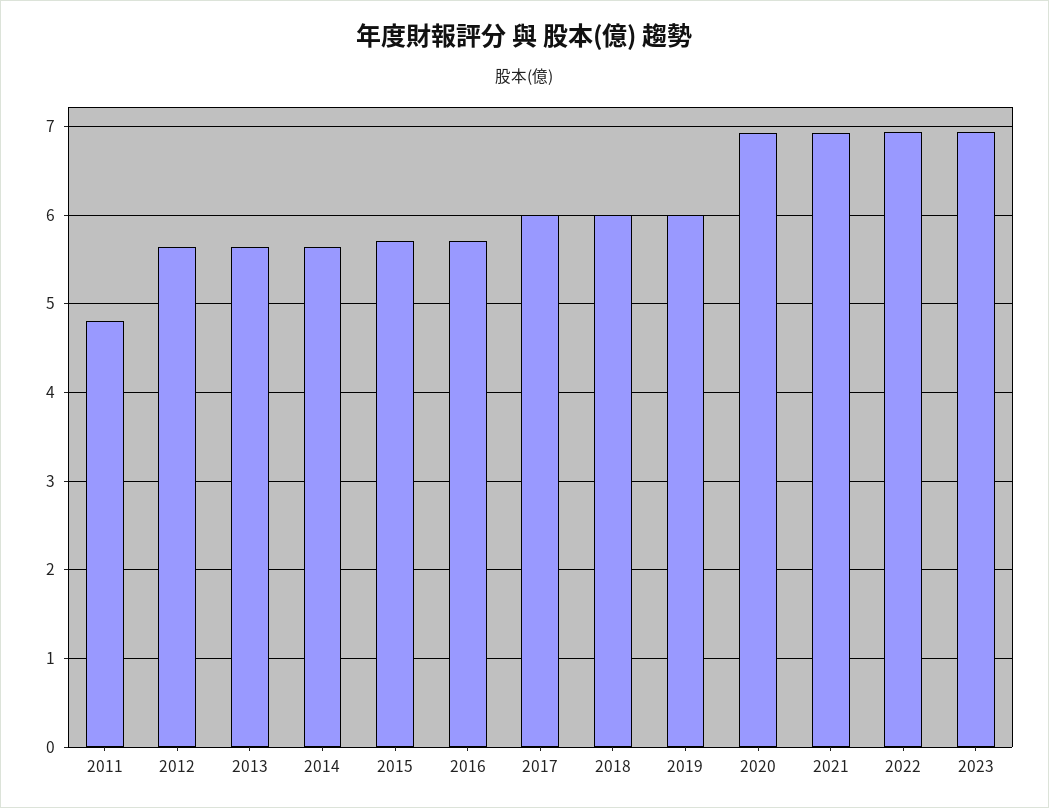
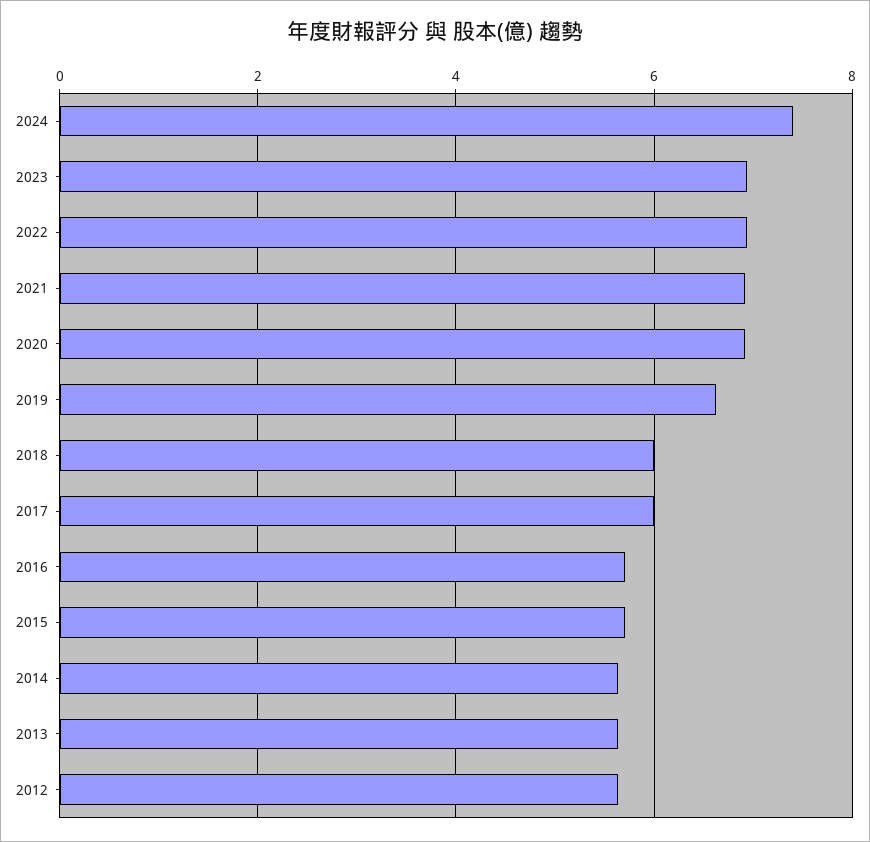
2011: 4.8 -> none
2019: 6 -> 6.6
2024: none -> 7.4

